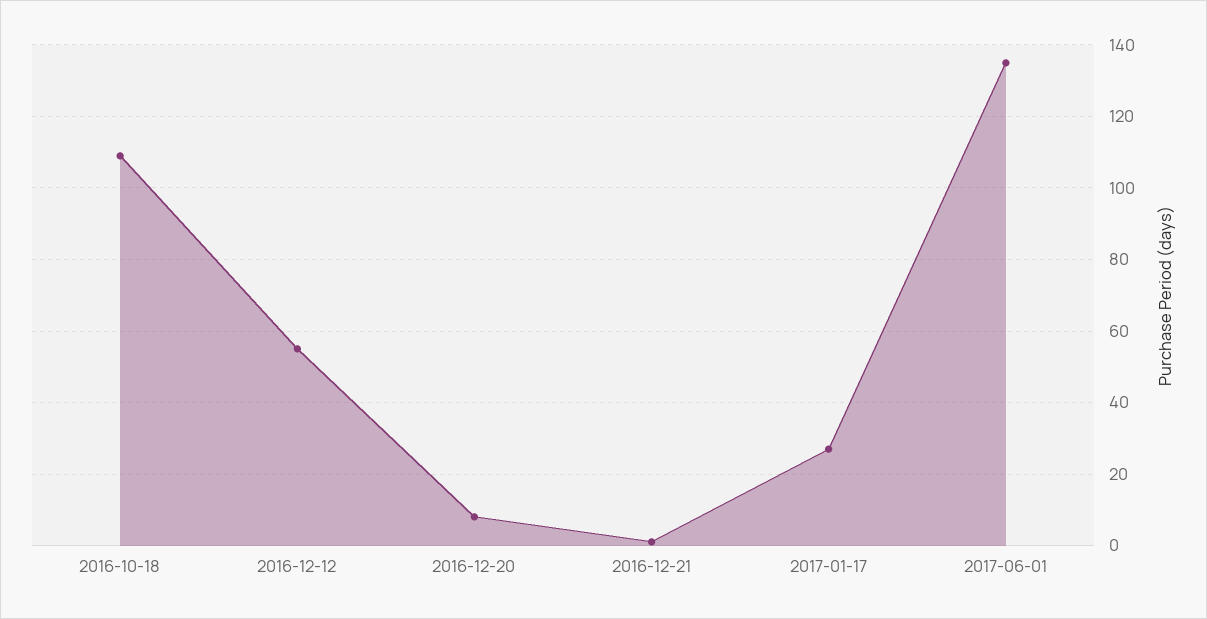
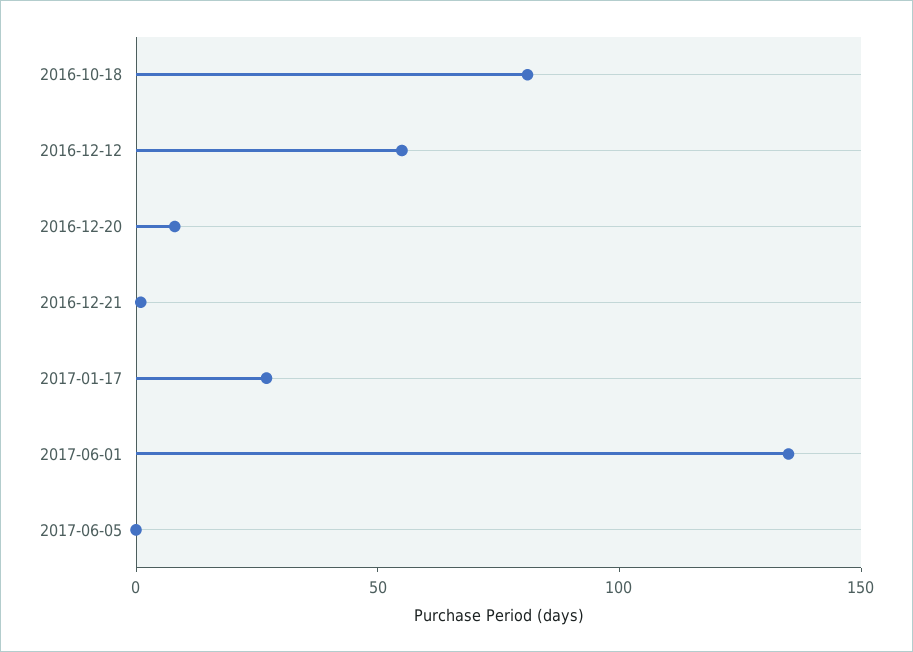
2016-10-18: 110 -> 80
2017-06-05: none -> 0

